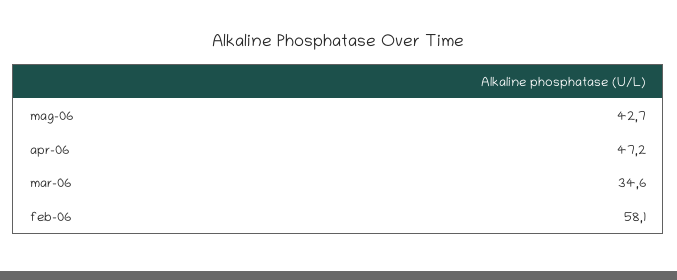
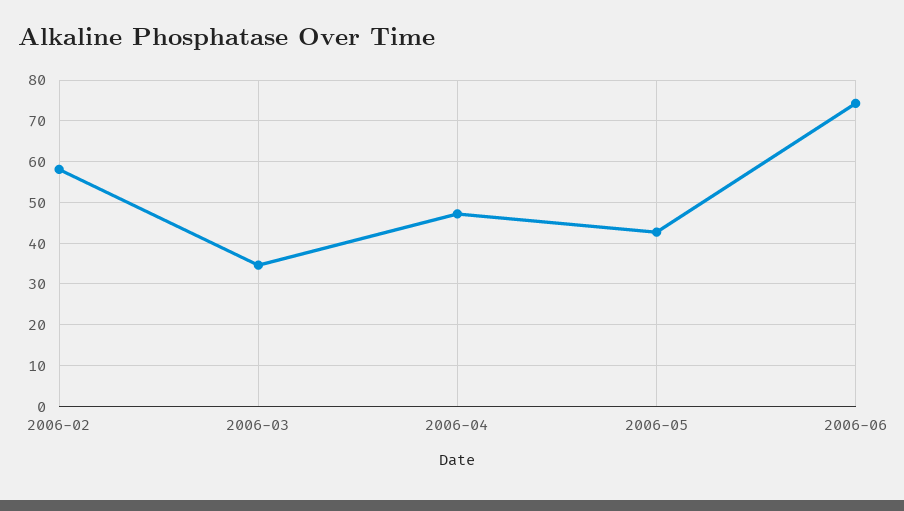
2006-06: none -> 74

